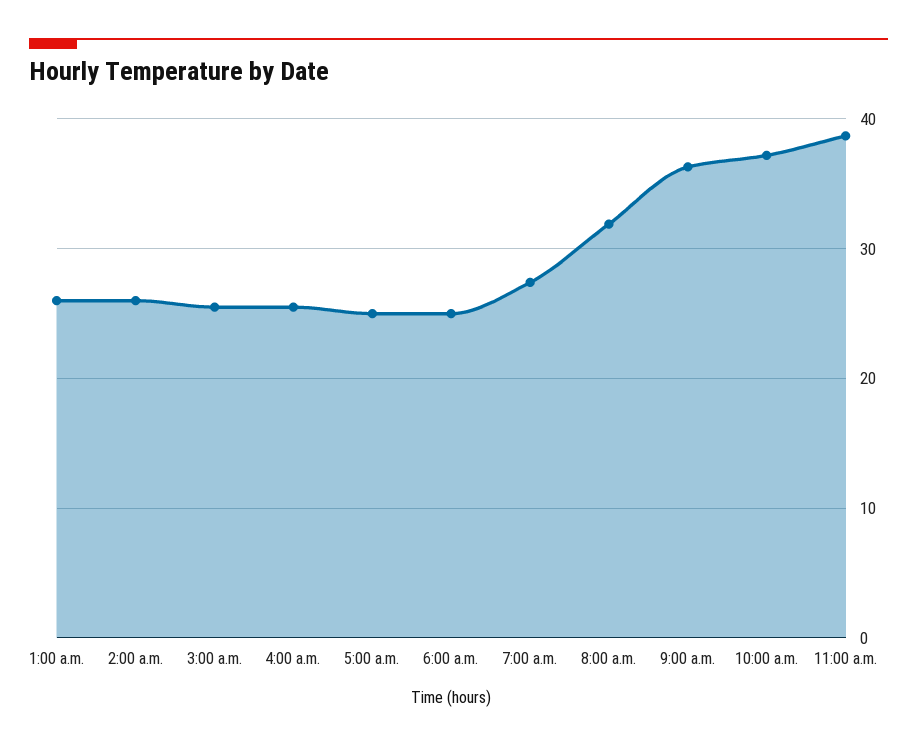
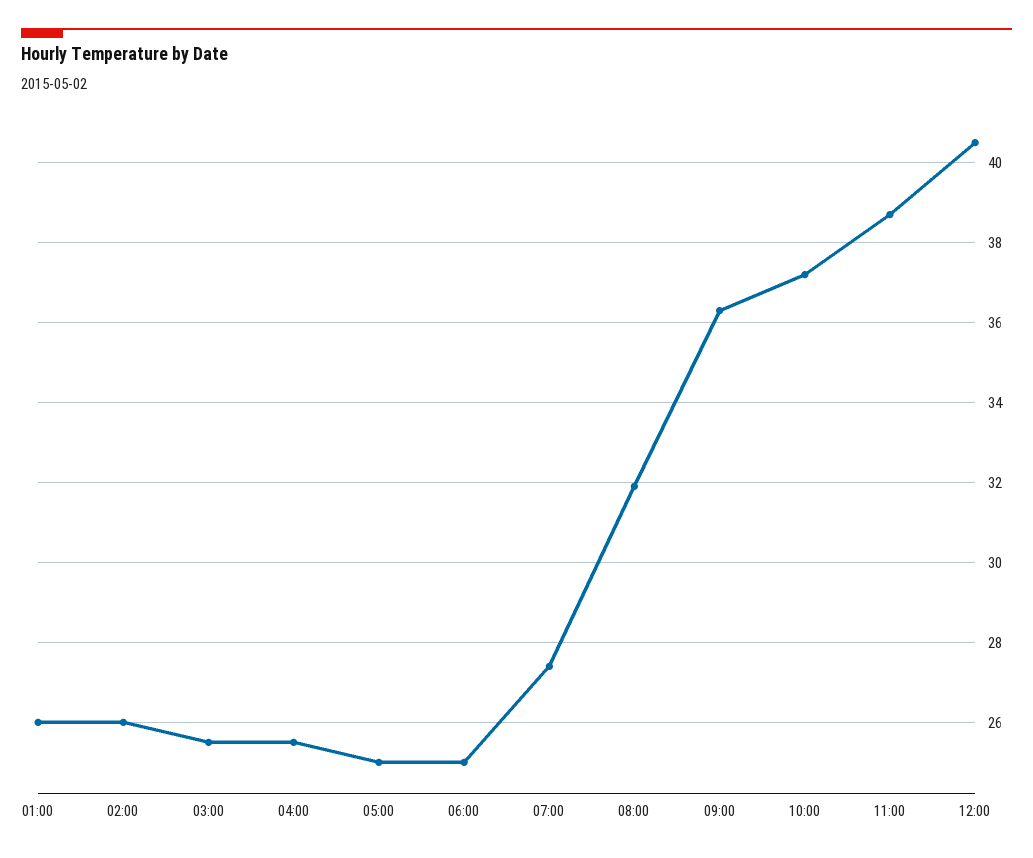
12:00: none -> 40.5

